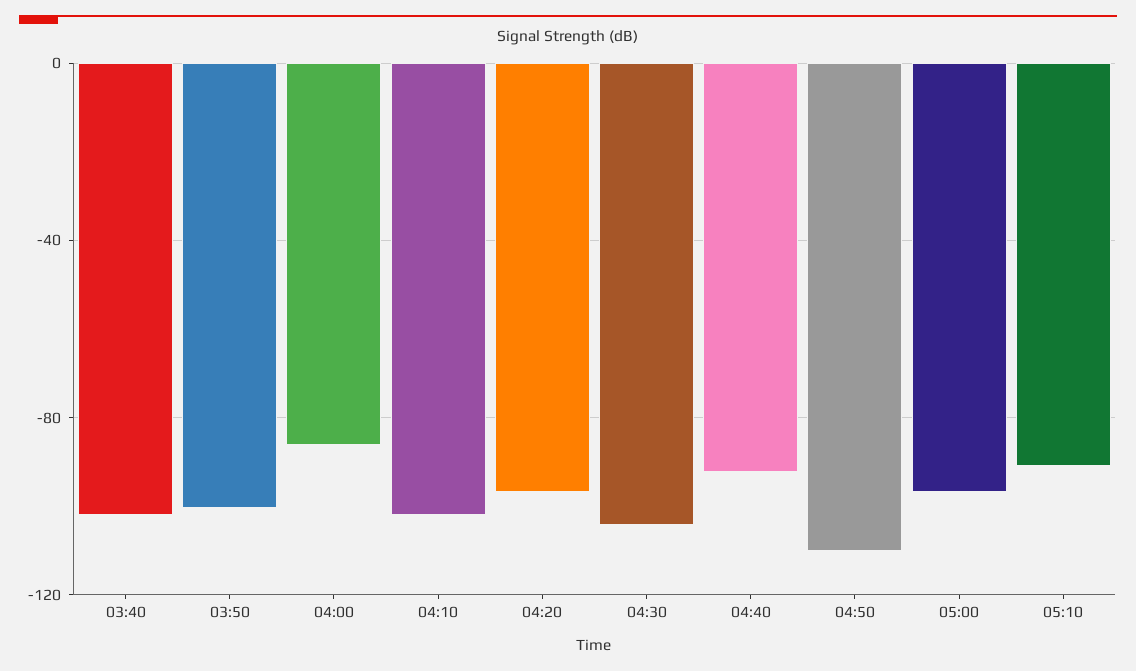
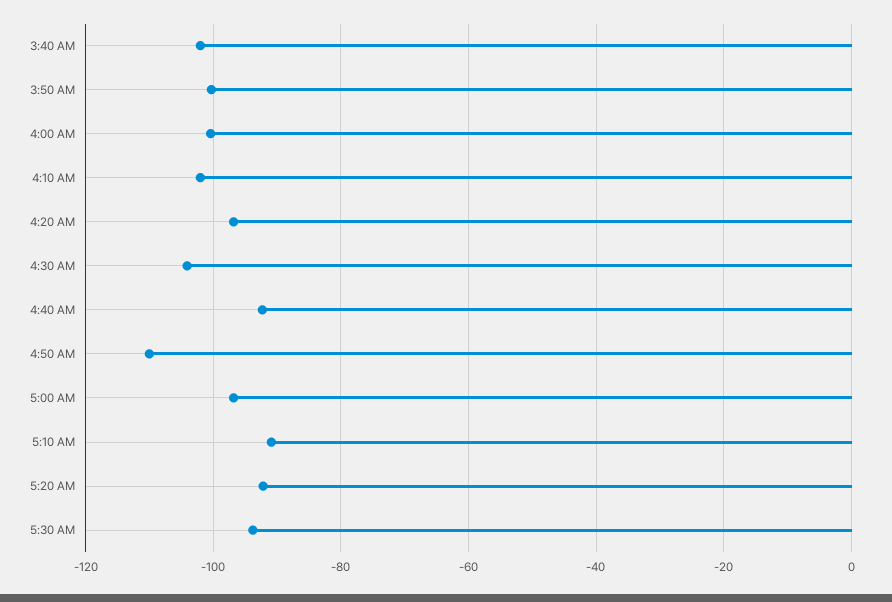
04:00: -85 -> -100
5:20 AM: none -> -92
5:30 AM: none -> -94

